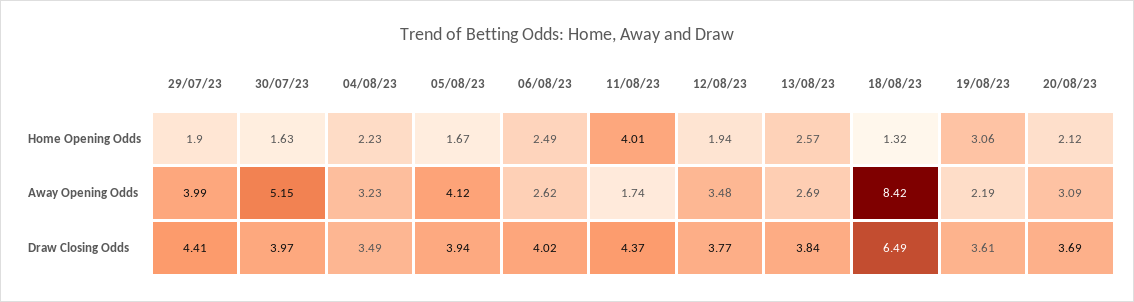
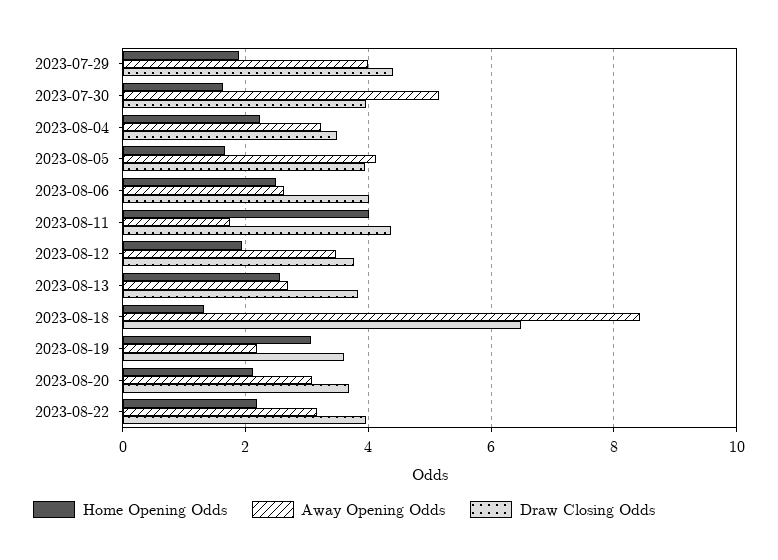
Home Opening Odds, 2023-08-22: none -> 2.2
Away Opening Odds, 2023-08-22: none -> 3.2
Draw Closing Odds, 2023-08-22: none -> 4

